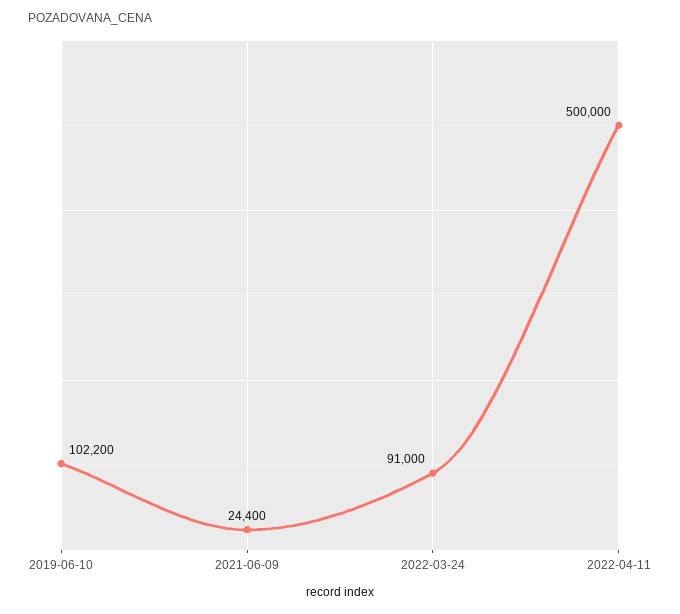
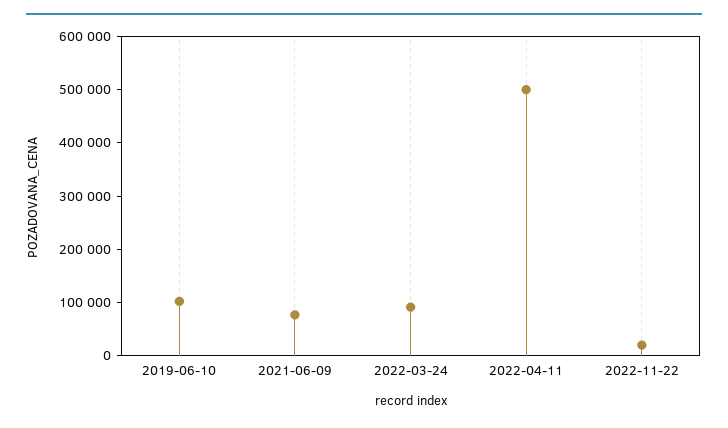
2021-06-09: 24400 -> 80000
2022-11-22: none -> 20000

